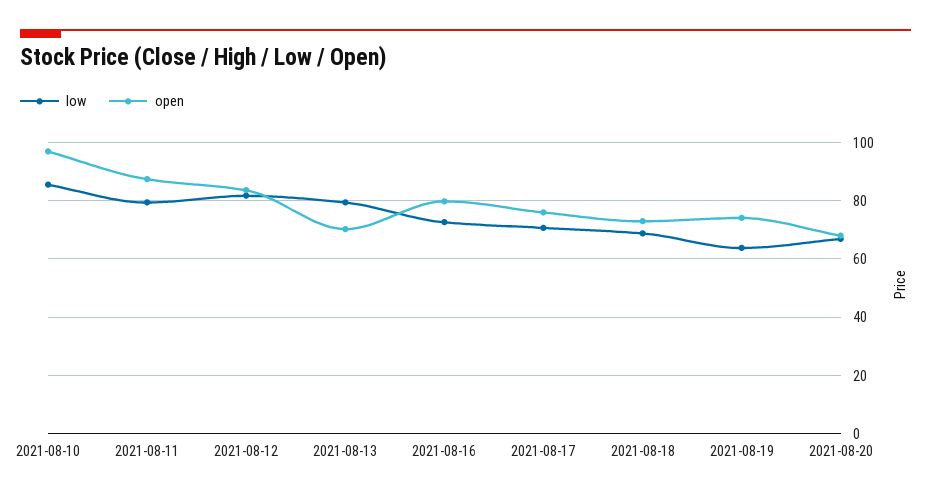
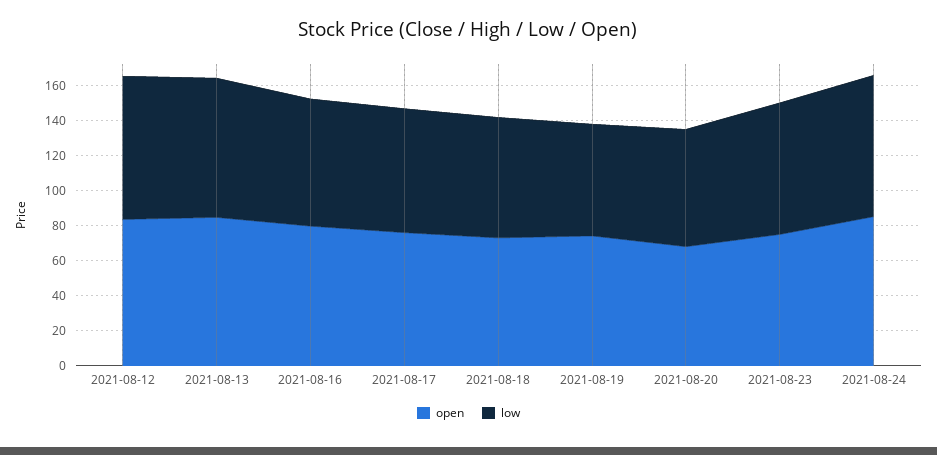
low, 2021-08-10: 85 -> none
open, 2021-08-10: 97.5 -> none
low, 2021-08-11: 80 -> none
open, 2021-08-11: 87.5 -> none
open, 2021-08-13: 70 -> 85
open, 2021-08-23: none -> 75
low, 2021-08-23: none -> 75
open, 2021-08-24: none -> 85
low, 2021-08-24: none -> 80

